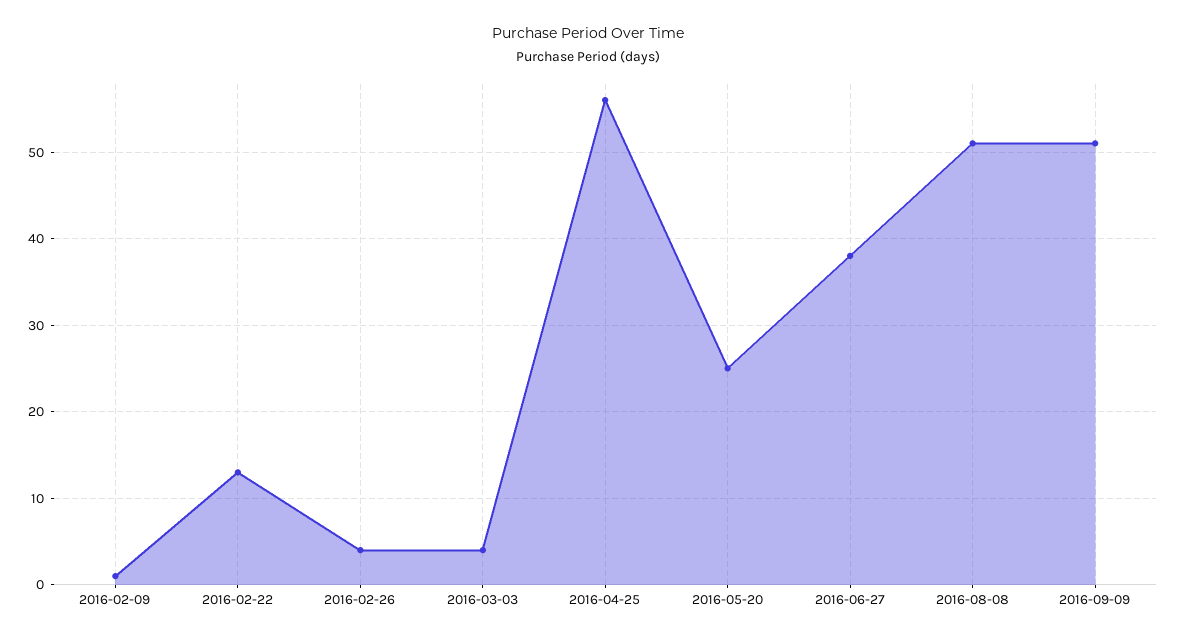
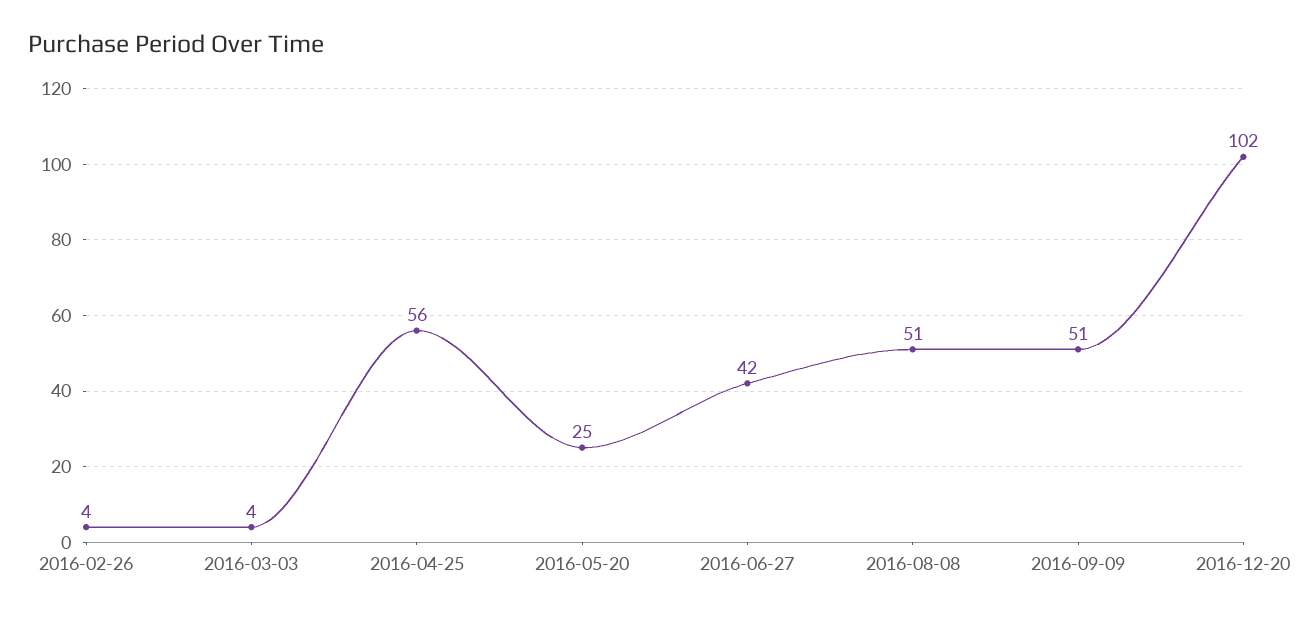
2016-02-09: 1 -> none
2016-02-22: 13 -> none
2016-06-27: 38 -> 42
2016-12-20: none -> 102

